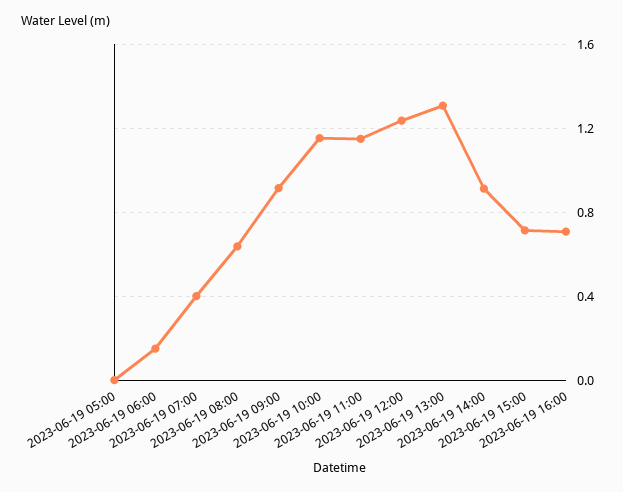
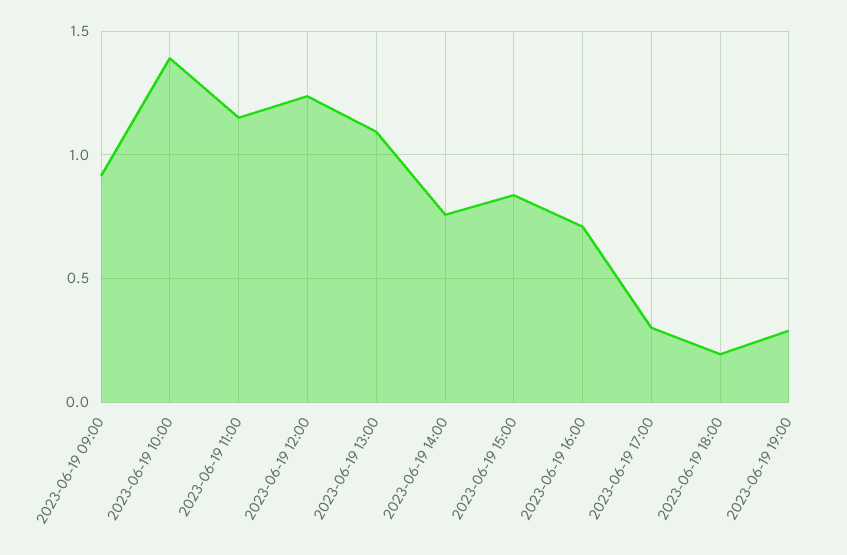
2023-06-19 05:00: 0 -> none
2023-06-19 06:00: 0.15 -> none
2023-06-19 07:00: 0.4 -> none
2023-06-19 08:00: 0.65 -> none
2023-06-19 10:00: 1.15 -> 1.4
2023-06-19 13:00: 1.3 -> 1.1
2023-06-19 14:00: 0.9 -> 0.75
2023-06-19 15:00: 0.7 -> 0.85
2023-06-19 17:00: none -> 0.3
2023-06-19 18:00: none -> 0.2
2023-06-19 19:00: none -> 0.3

